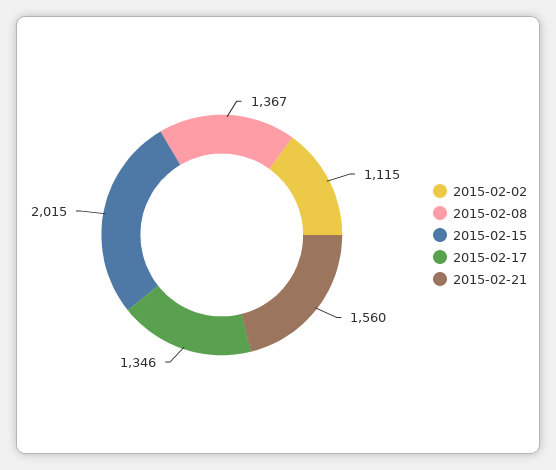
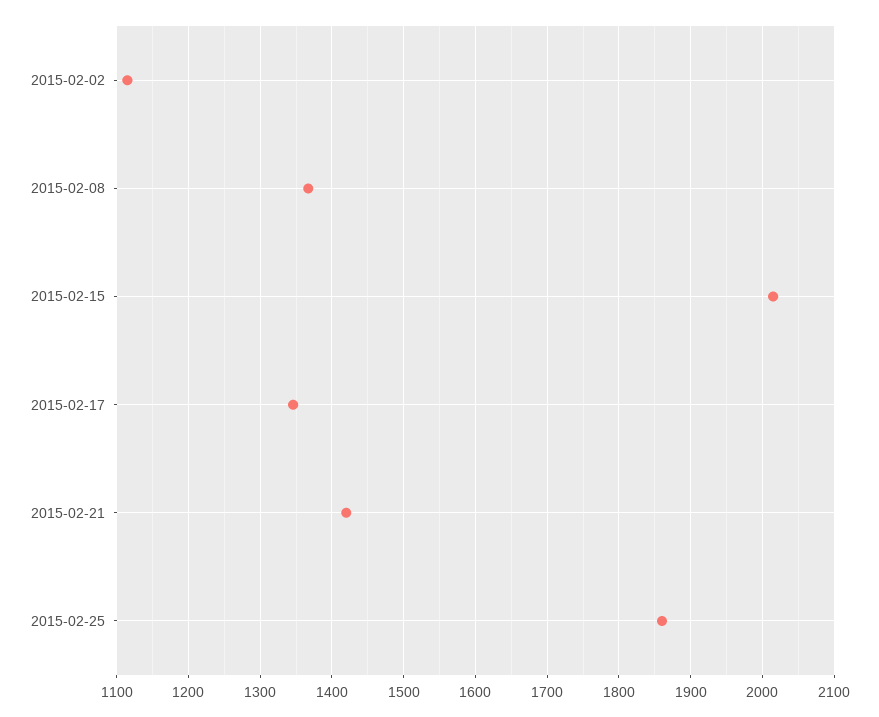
2015-02-21: 1560 -> 1420
2015-02-25: none -> 1860

